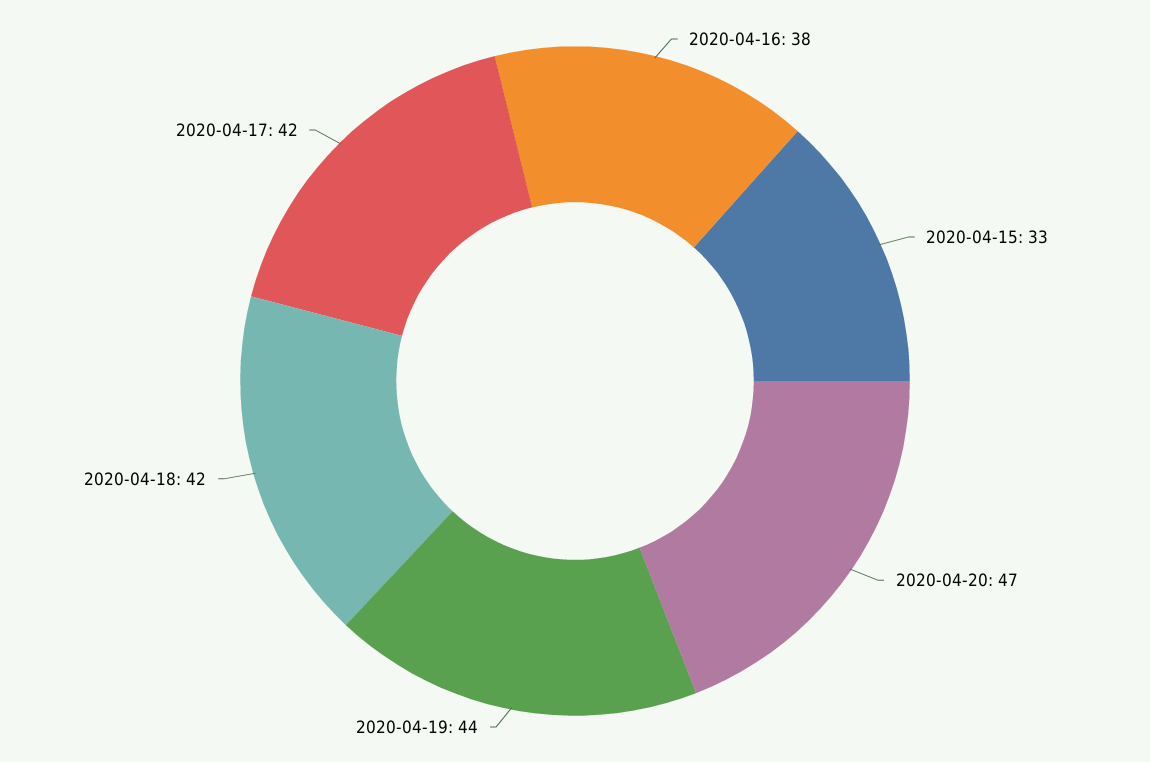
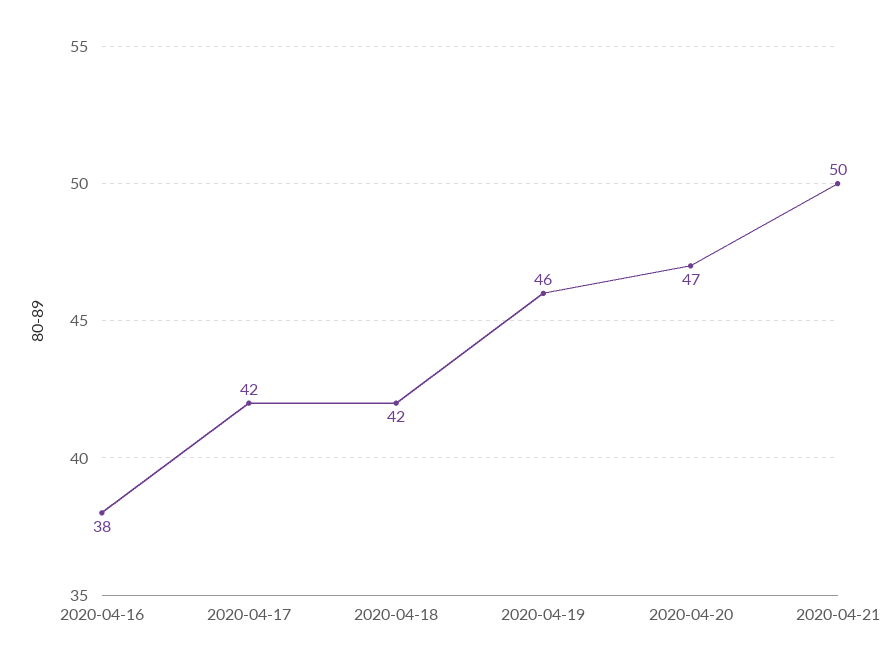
2020-04-15: 33 -> none
2020-04-19: 44 -> 46
2020-04-21: none -> 50

